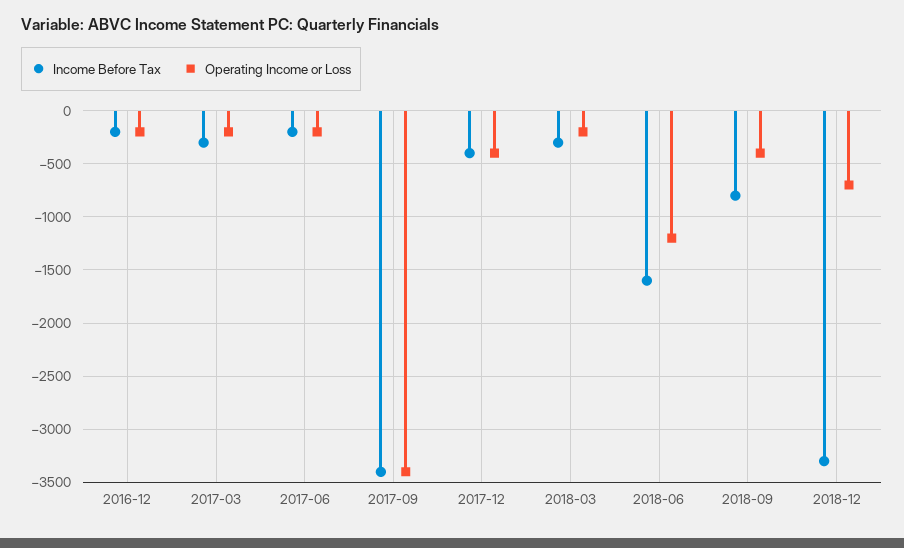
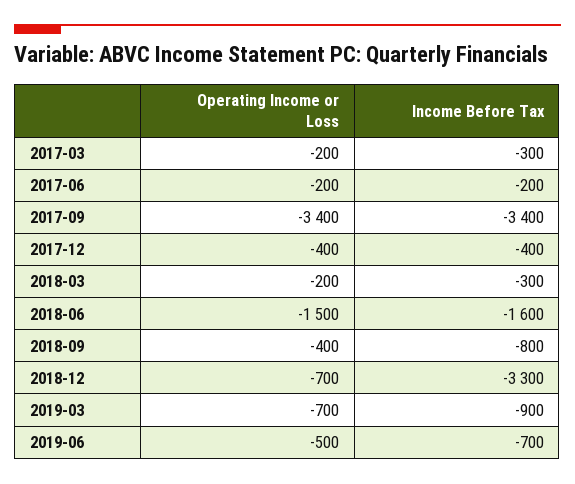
Income Before Tax, 2016-12: -200 -> none
Operating Income or Loss, 2016-12: -200 -> none
Operating Income or Loss, 2018-06: -1200 -> -1500
Operating Income or Loss, 2019-03: none -> -700
Income Before Tax, 2019-03: none -> -900
Operating Income or Loss, 2019-06: none -> -500
Income Before Tax, 2019-06: none -> -700

